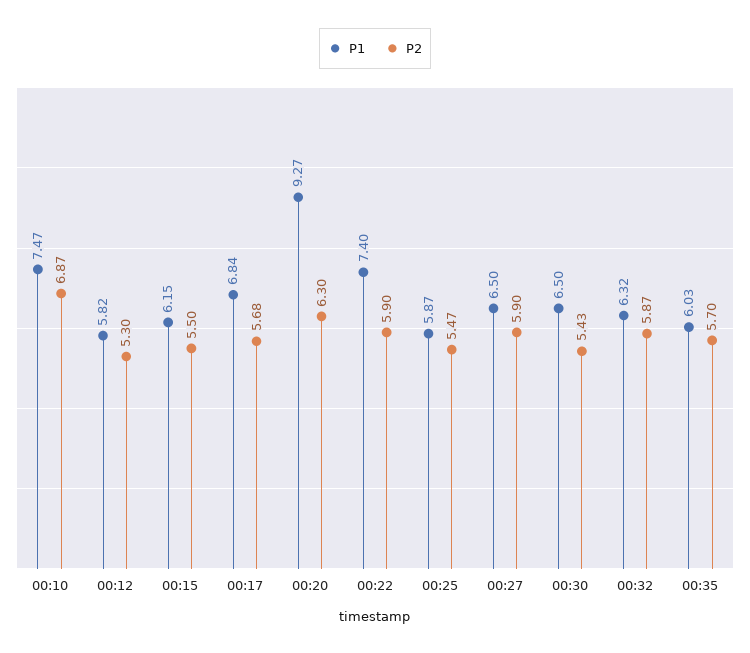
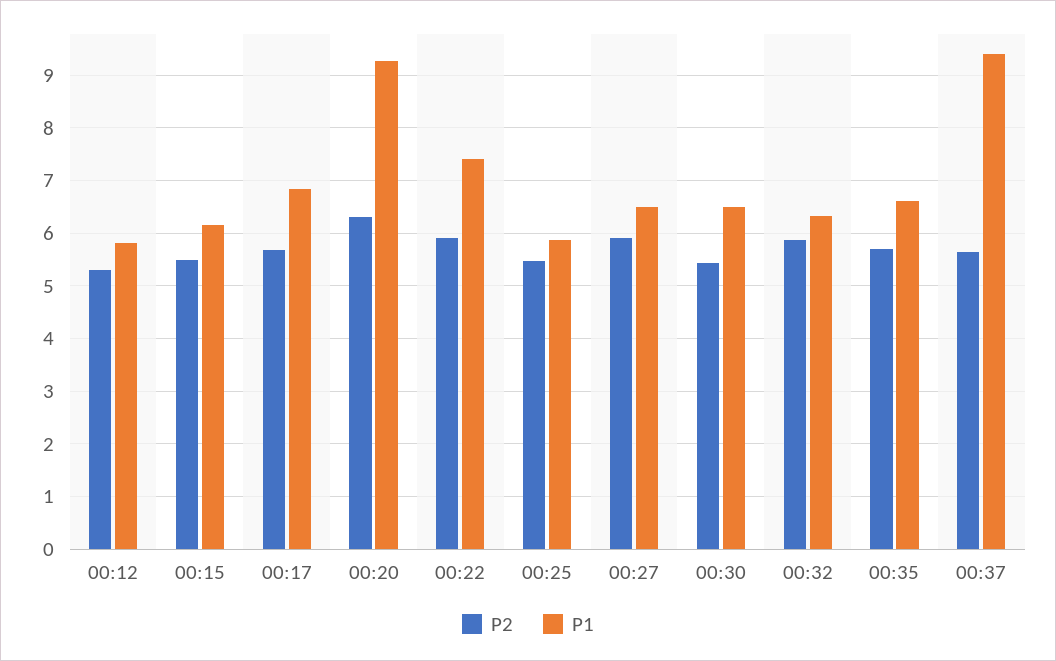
P1, 00:10: 7.47 -> none
P2, 00:10: 6.87 -> none
P1, 00:35: 6.03 -> 6.6
P2, 00:37: none -> 5.6
P1, 00:37: none -> 9.4

